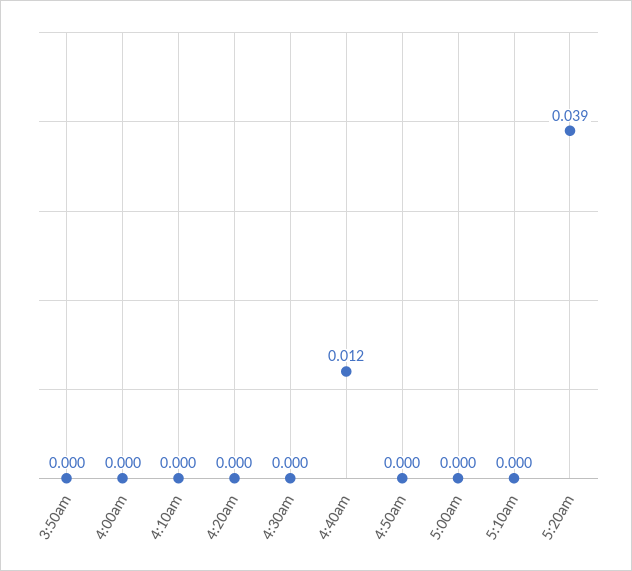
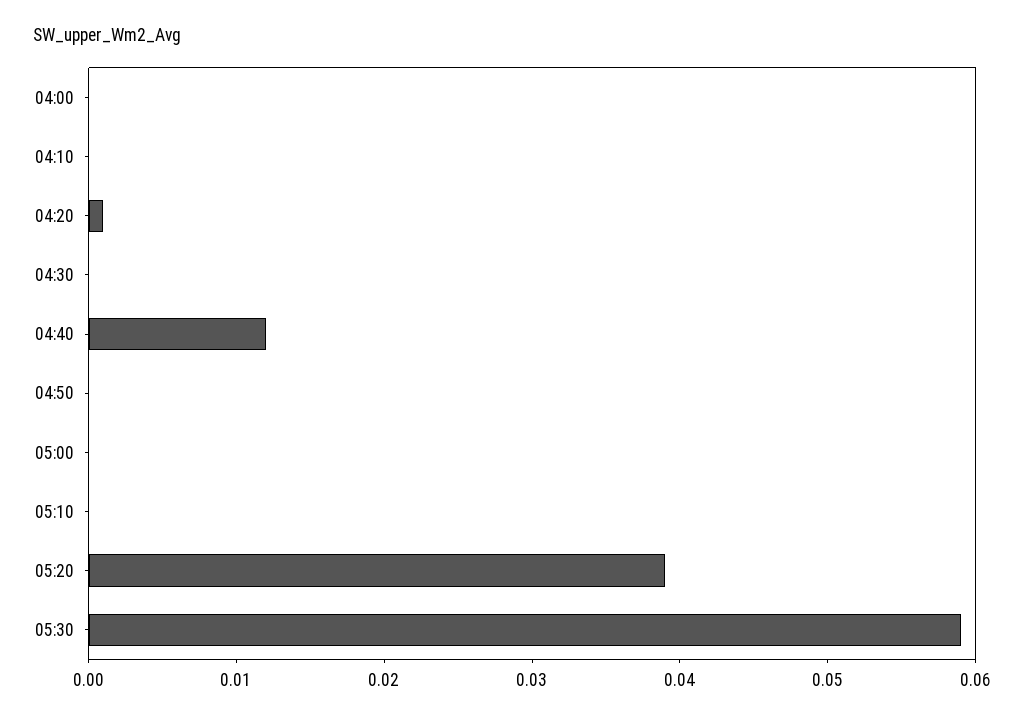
3:50am: 0 -> none
4:20am: 0 -> 0.001
05:30: none -> 0.059

